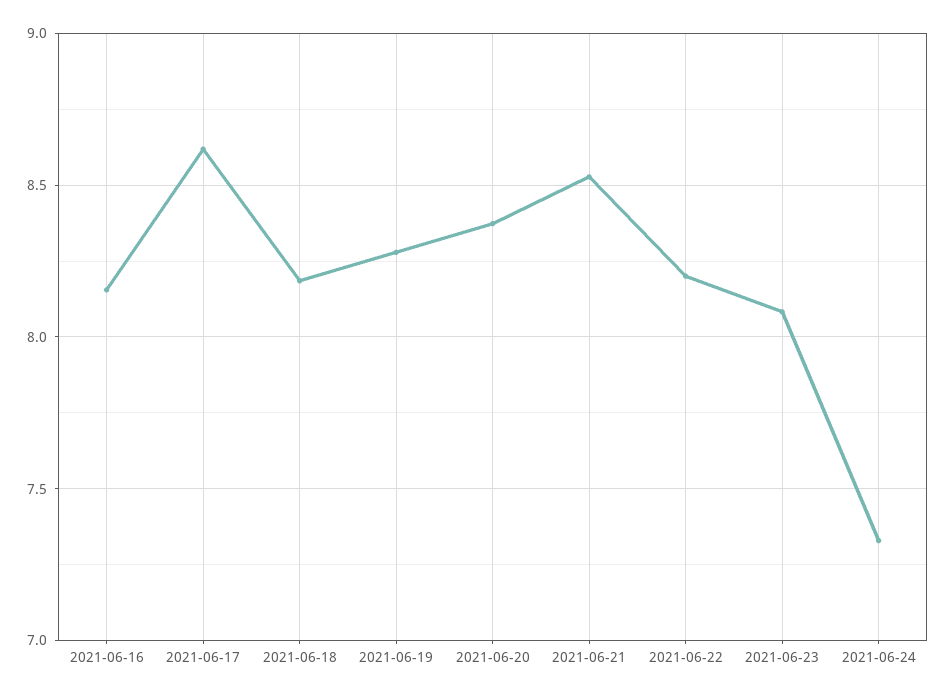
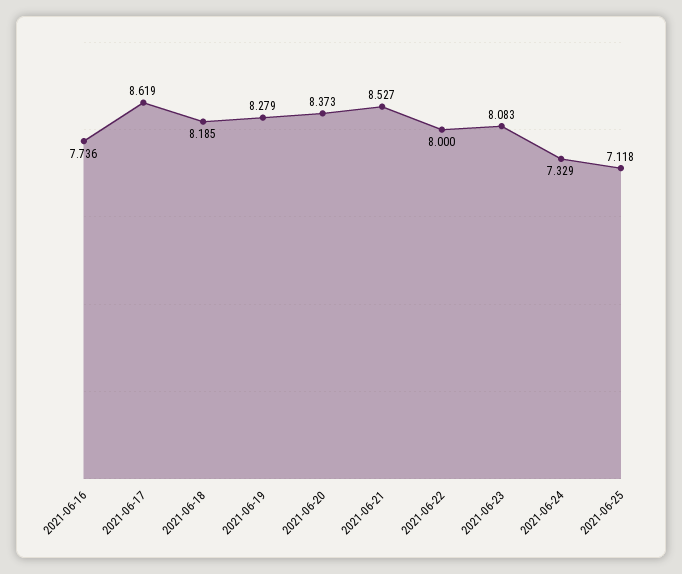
2021-06-16: 8.15 -> 7.736
2021-06-22: 8.2 -> 8
2021-06-25: none -> 7.118

